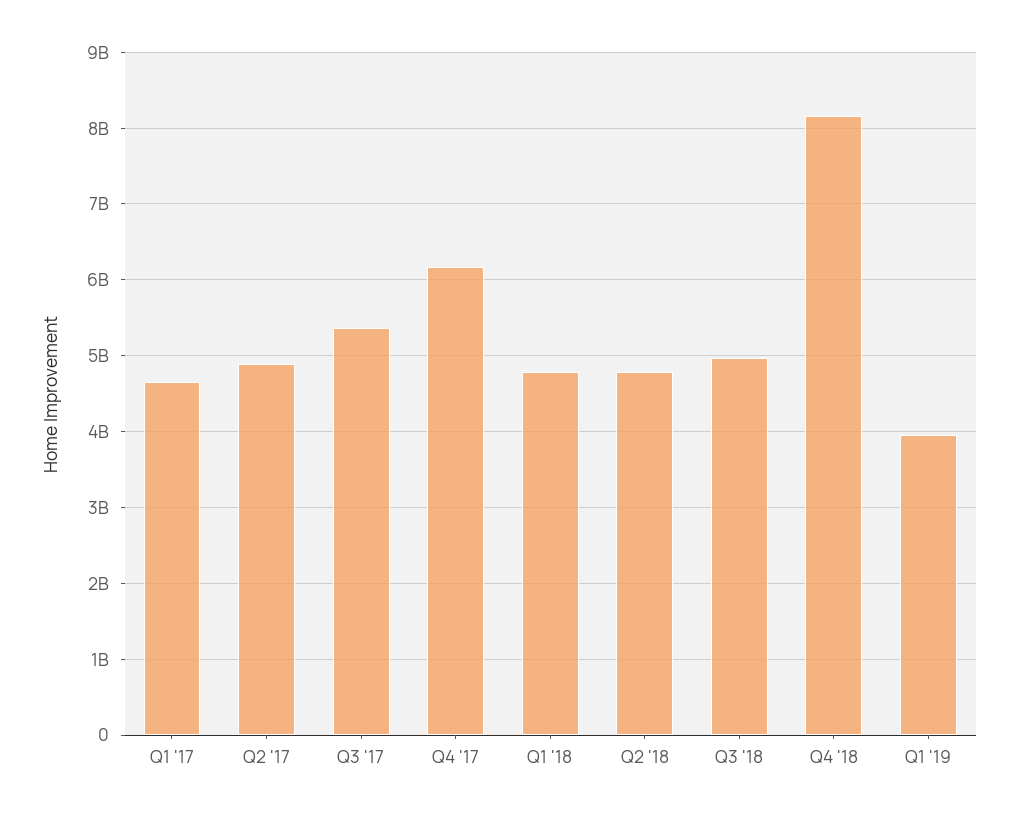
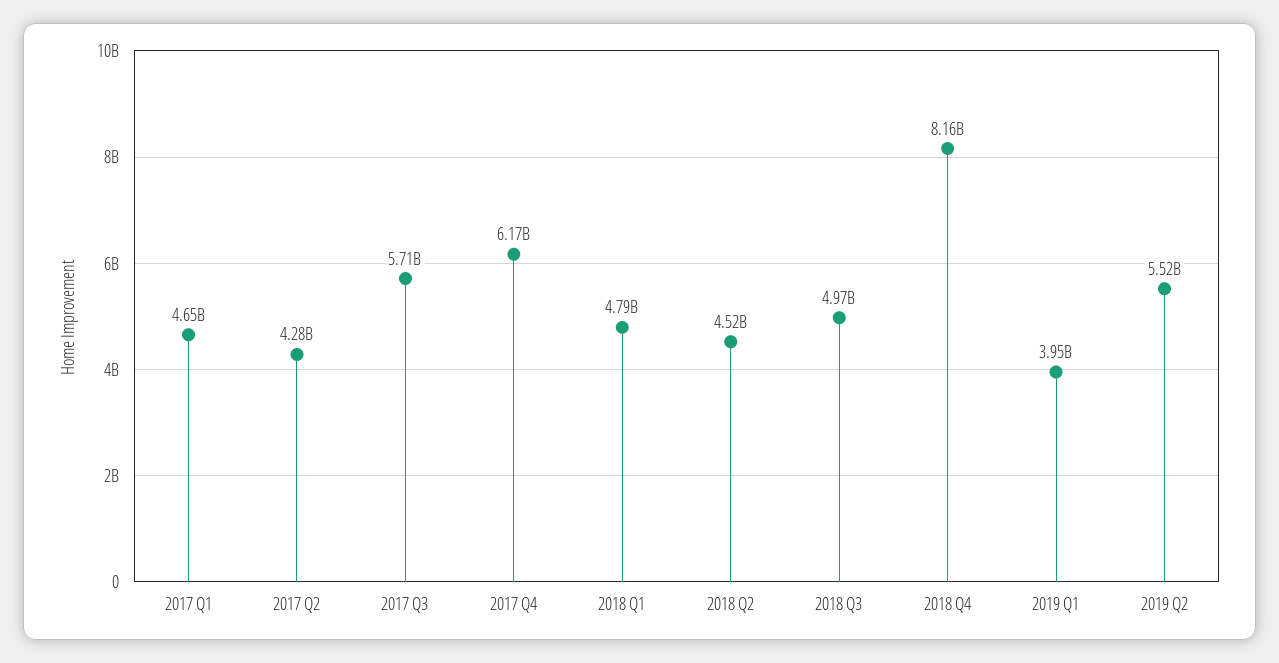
Q2 '17: 4900000000 -> 4280000000
Q3 '17: 5400000000 -> 5710000000
Q2 '18: 4800000000 -> 4520000000
2019 Q2: none -> 5520000000

